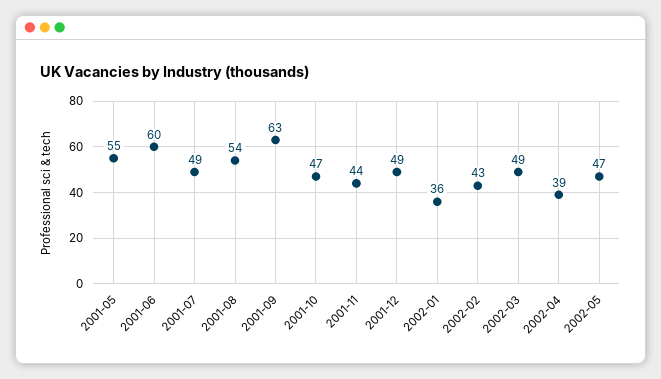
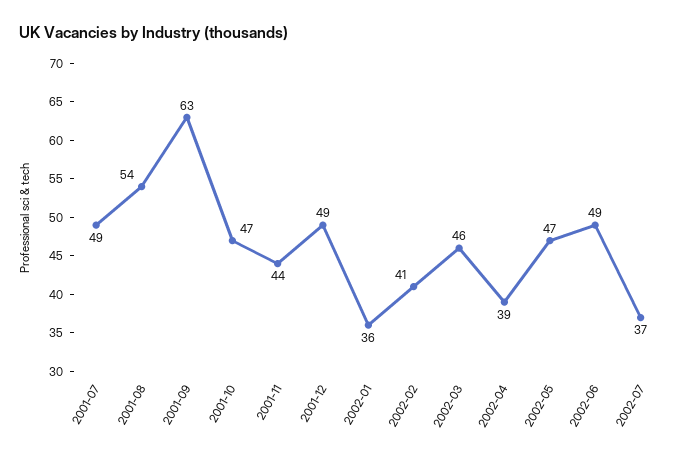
2001-05: 55 -> none
2001-06: 60 -> none
2002-02: 43 -> 41
2002-03: 49 -> 46
2002-06: none -> 49
2002-07: none -> 37

